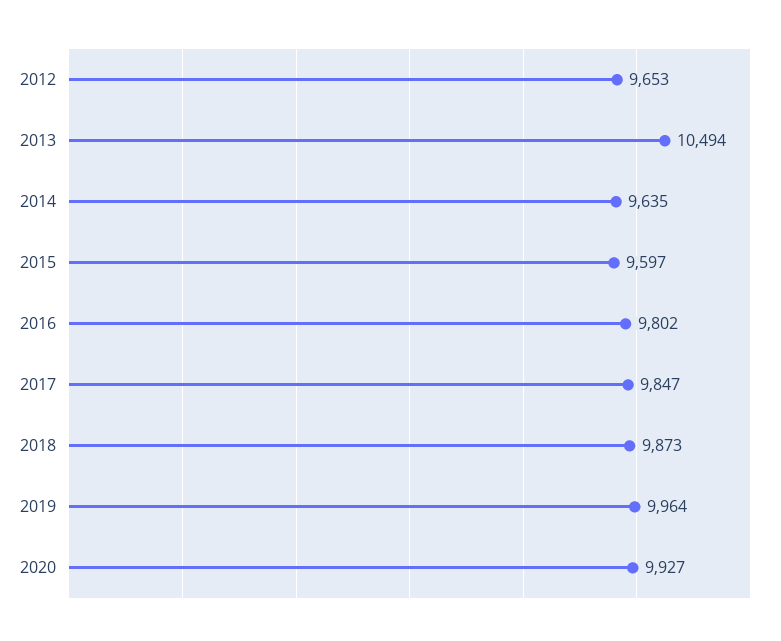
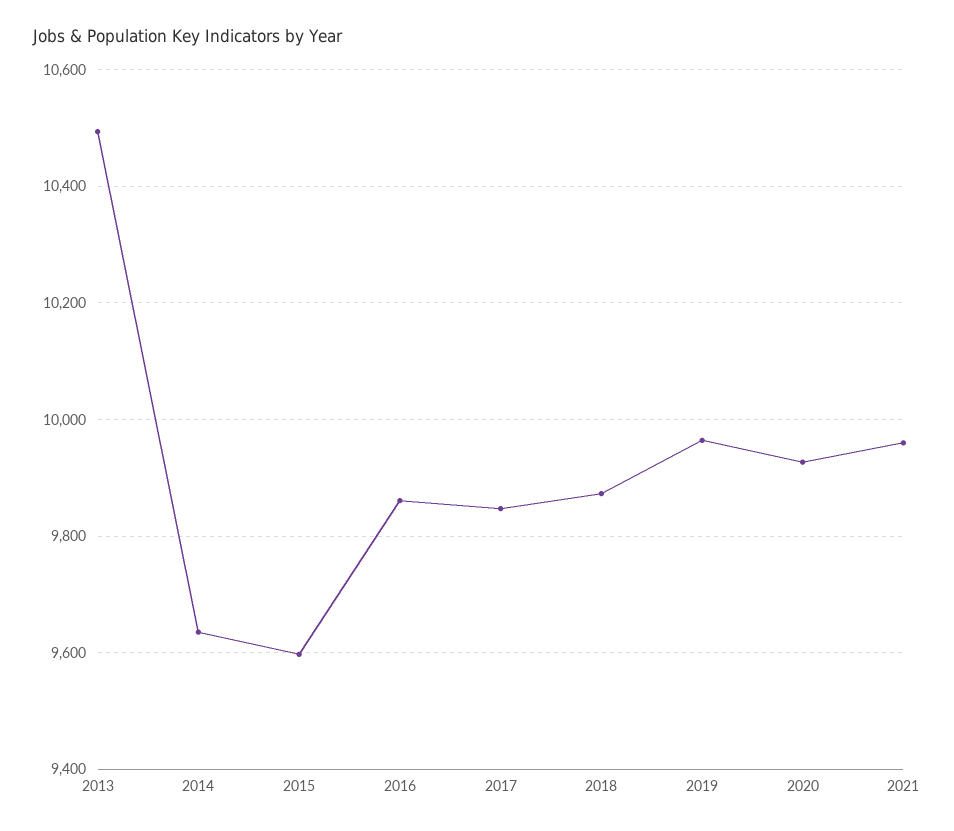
2012: 9653 -> none
2016: 9802 -> 9860
2021: none -> 9960

